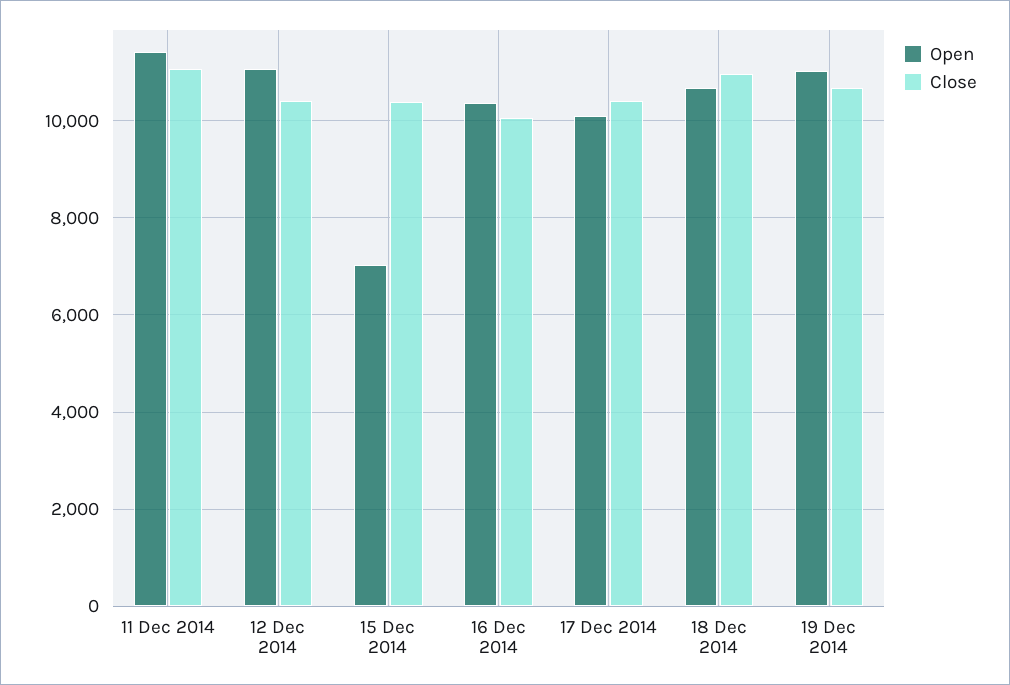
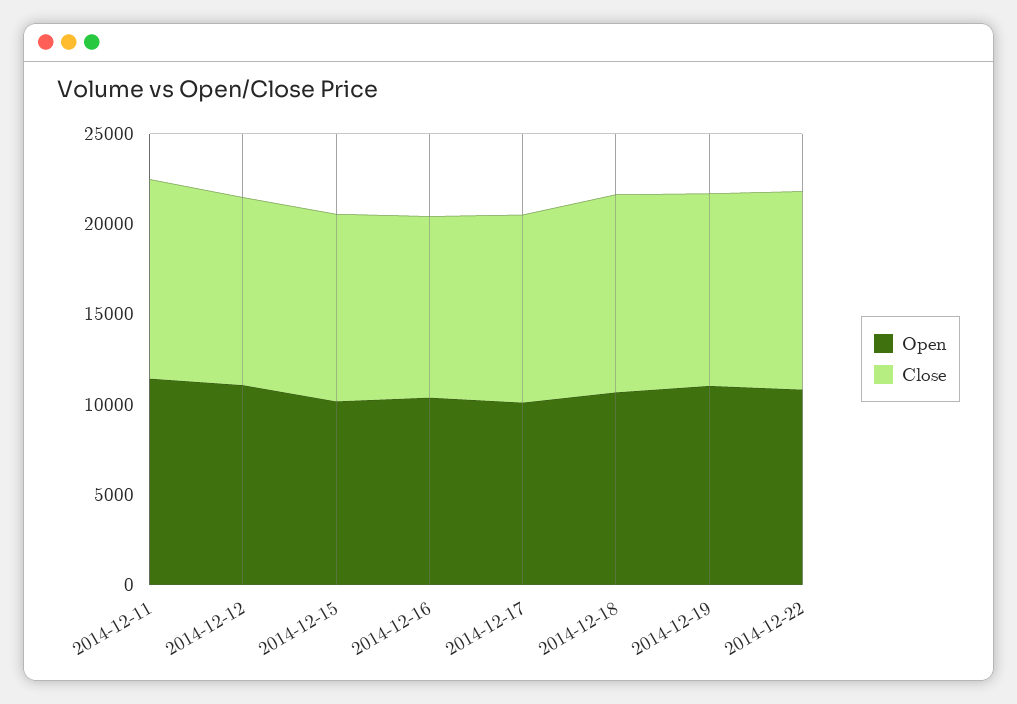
Open, 15 Dec 2014: 7000 -> 10000
Open, 2014-12-22: none -> 11000
Close, 2014-12-22: none -> 11000

